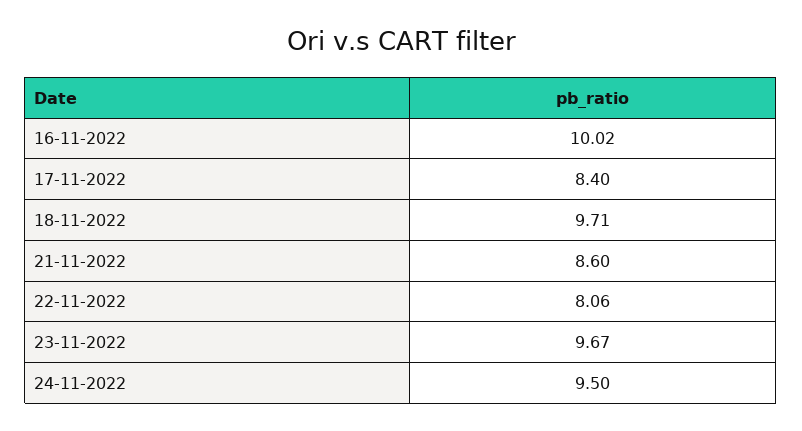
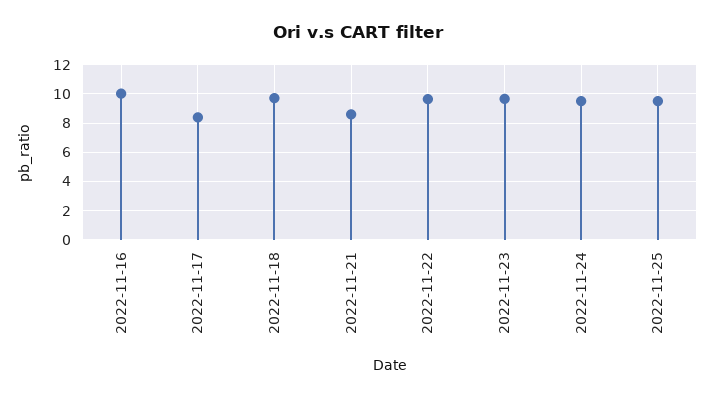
22-11-2022: 8.06 -> 9.5
2022-11-25: none -> 9.5

